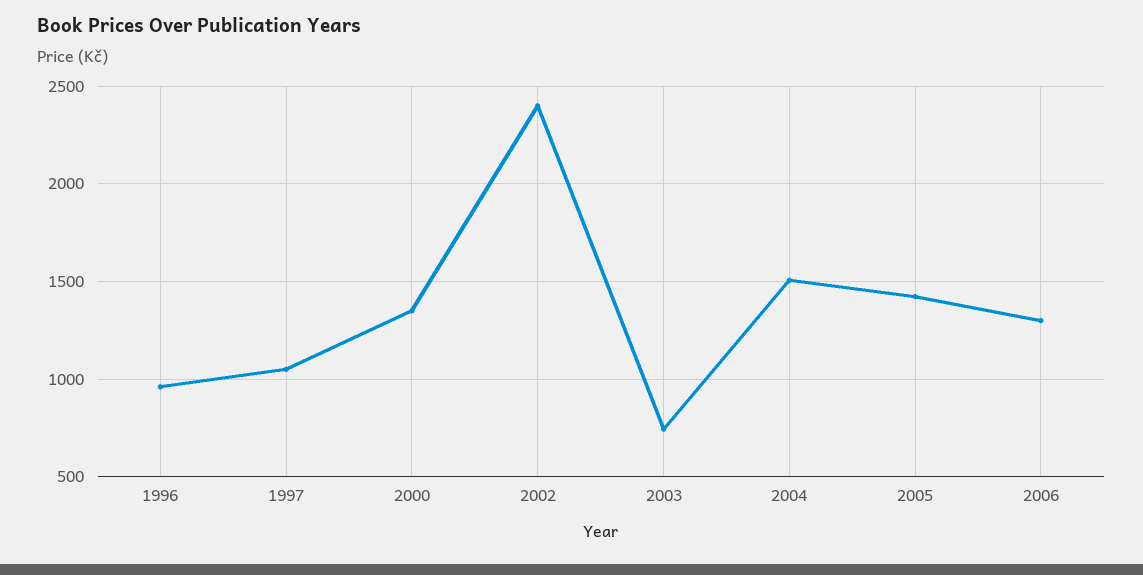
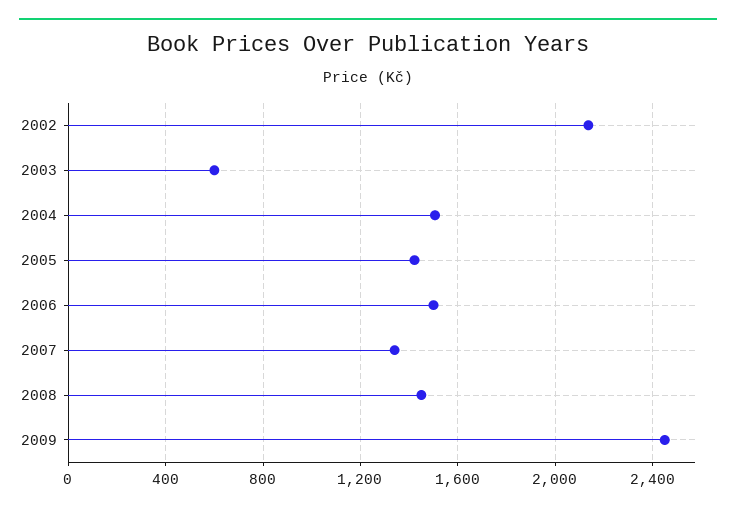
1996: 950 -> none
1997: 1050 -> none
2000: 1350 -> none
2002: 2400 -> 2150
2003: 750 -> 600
2006: 1300 -> 1500
2007: none -> 1350
2008: none -> 1450
2009: none -> 2450

